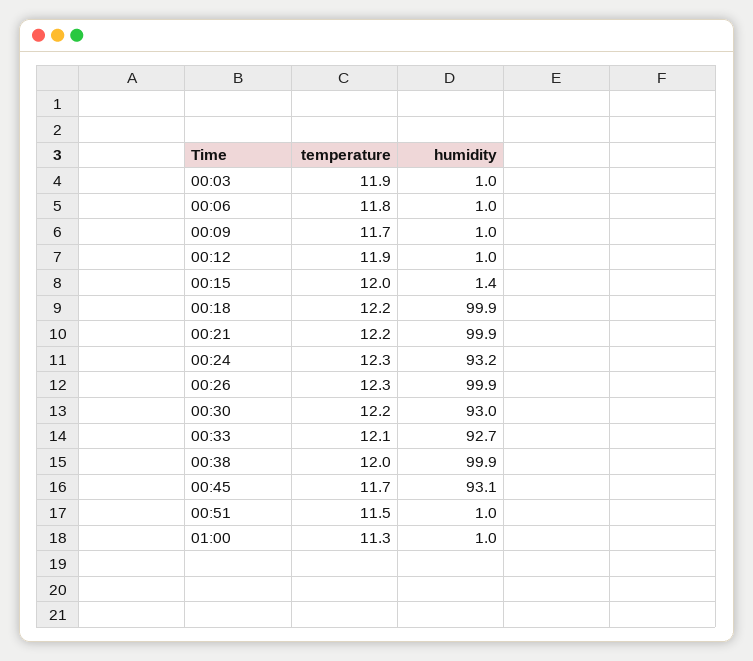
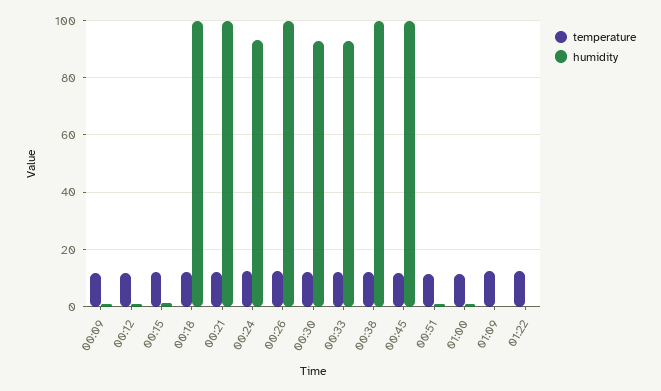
temperature, 00:03: 11.9 -> none
humidity, 00:03: 1 -> none
temperature, 00:06: 11.8 -> none
humidity, 00:06: 1 -> none
humidity, 00:45: 93.1 -> 100
temperature, 01:09: none -> 12.5
humidity, 01:09: none -> 0
temperature, 01:22: none -> 12.5
humidity, 01:22: none -> 0

